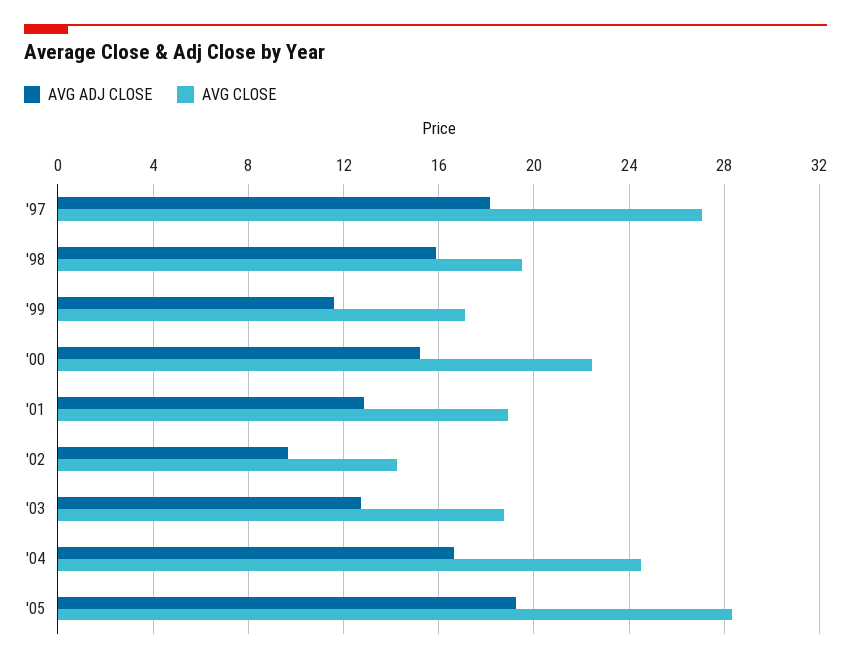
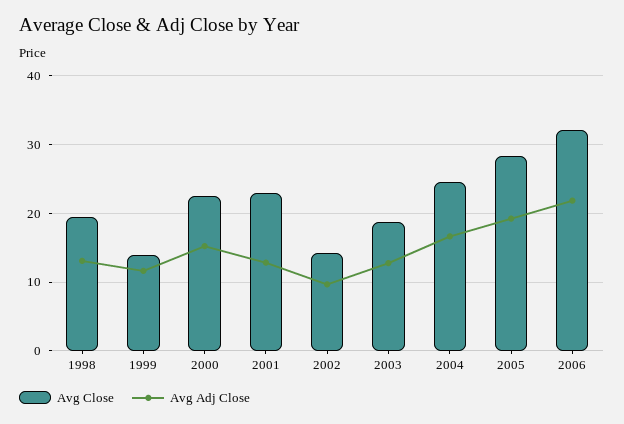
AVG ADJ CLOSE, '97: 18 -> none
AVG CLOSE, '97: 27 -> none
AVG ADJ CLOSE, '98: 16 -> 13
AVG CLOSE, '99: 17 -> 14
AVG CLOSE, '01: 19 -> 23
AVG CLOSE, 2006: none -> 32
AVG ADJ CLOSE, 2006: none -> 22

